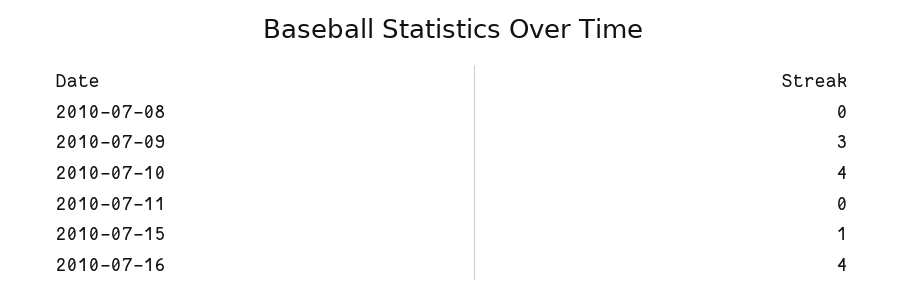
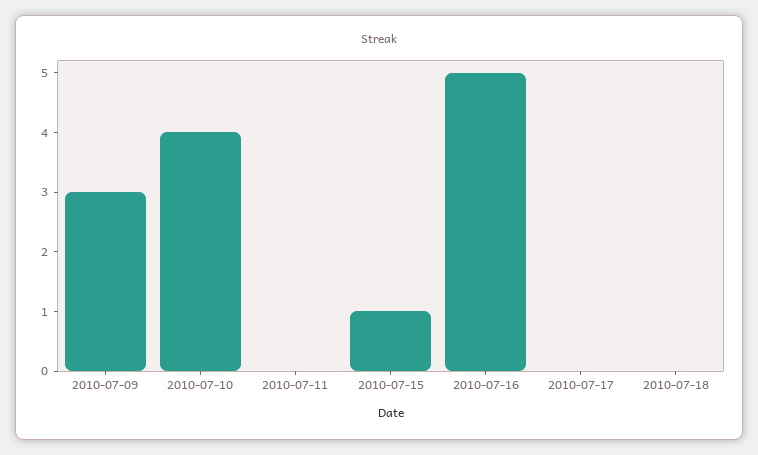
2010-07-08: 0 -> none
2010-07-16: 4 -> 5
2010-07-17: none -> 0
2010-07-18: none -> 0

